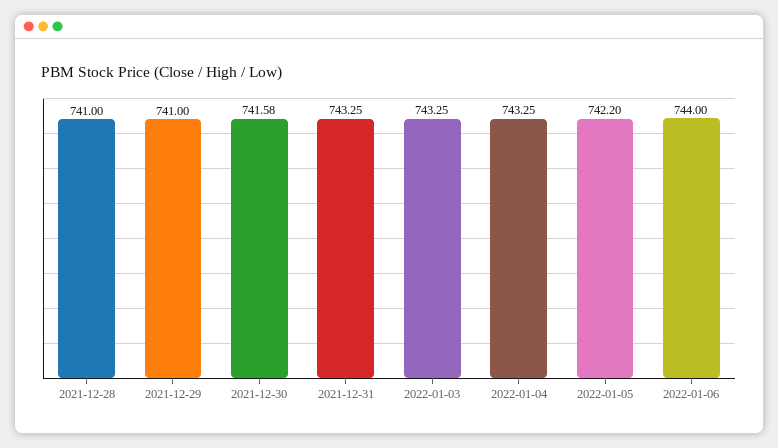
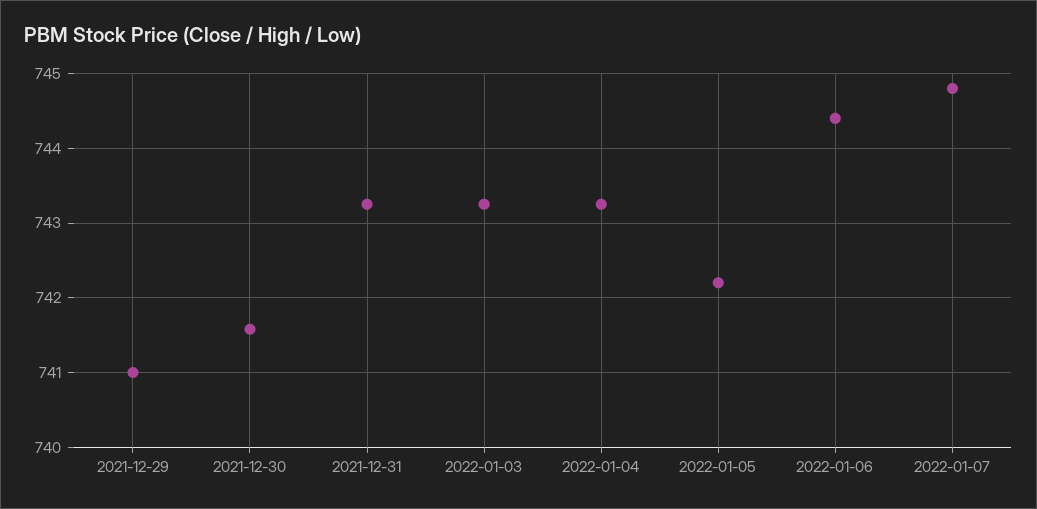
2021-12-28: 741 -> none
2022-01-06: 744 -> 744.4
2022-01-07: none -> 744.8

